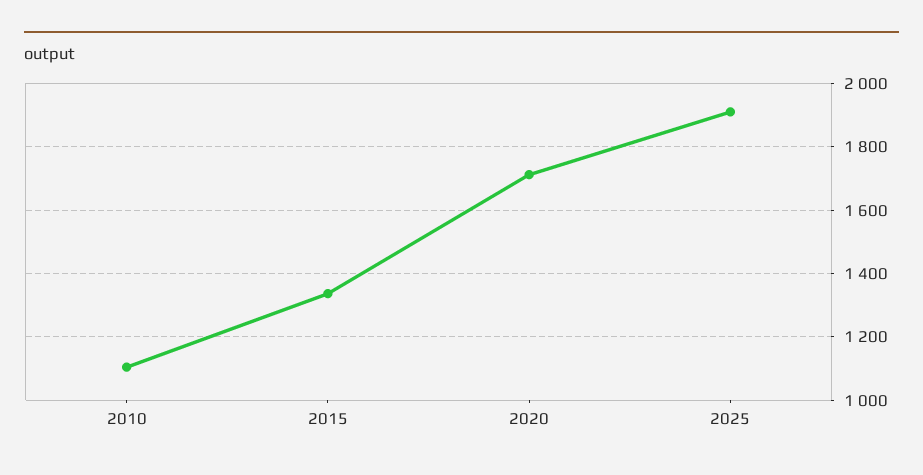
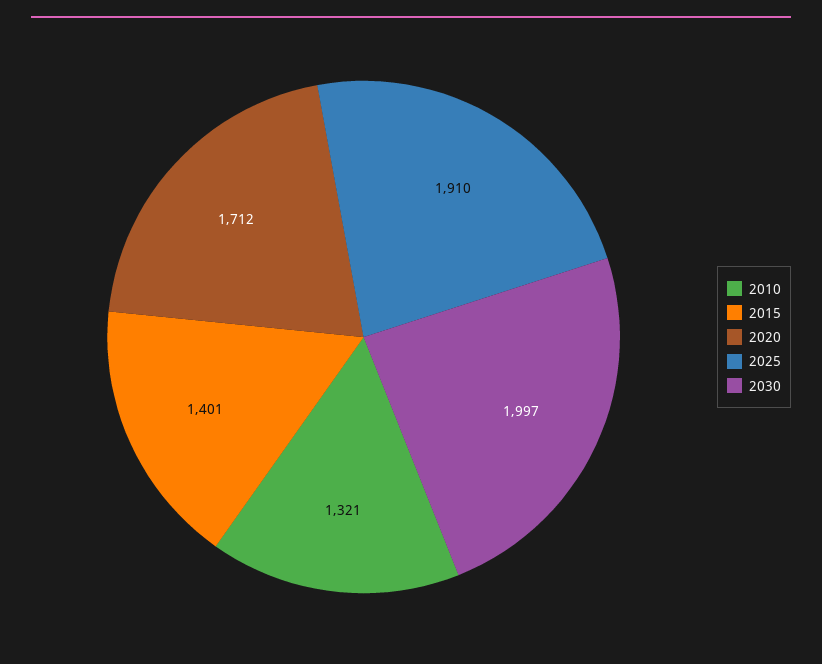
2010: 1100 -> 1321
2015: 1340 -> 1401
2030: none -> 1997

